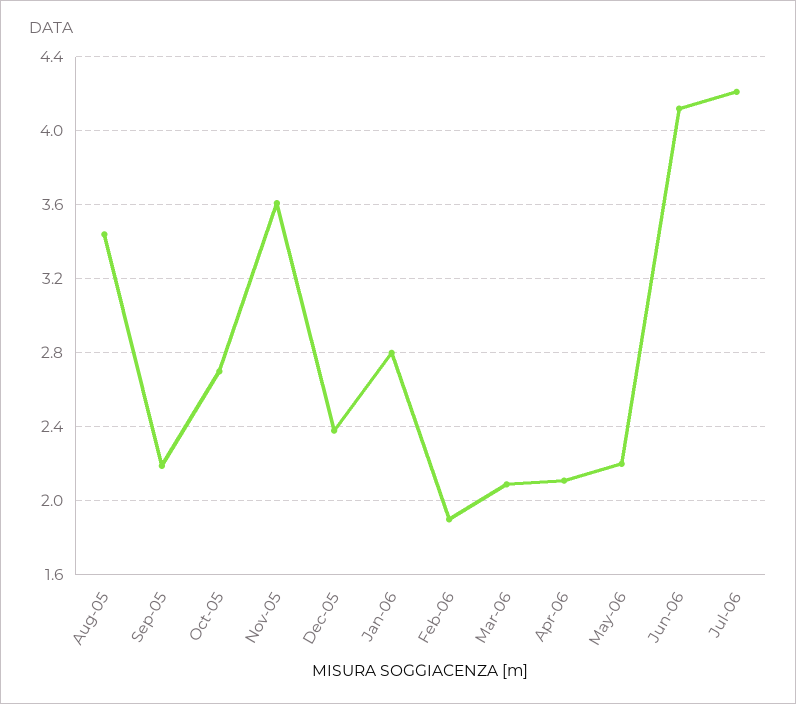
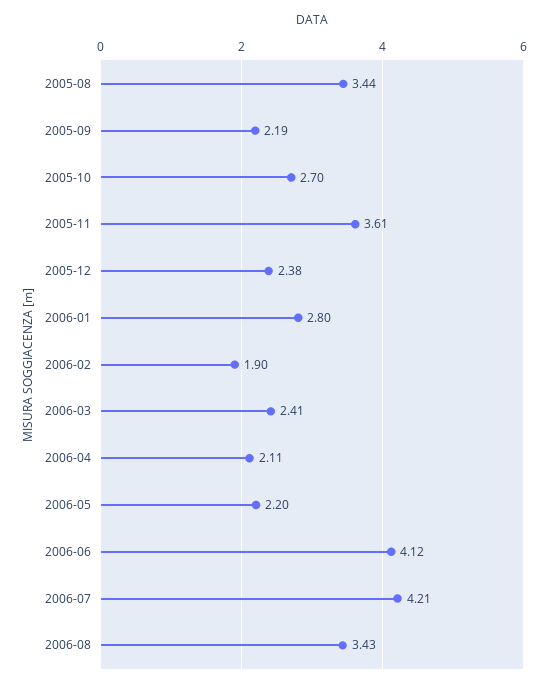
Mar-06: 2.1 -> 2.41
2006-08: none -> 3.43

